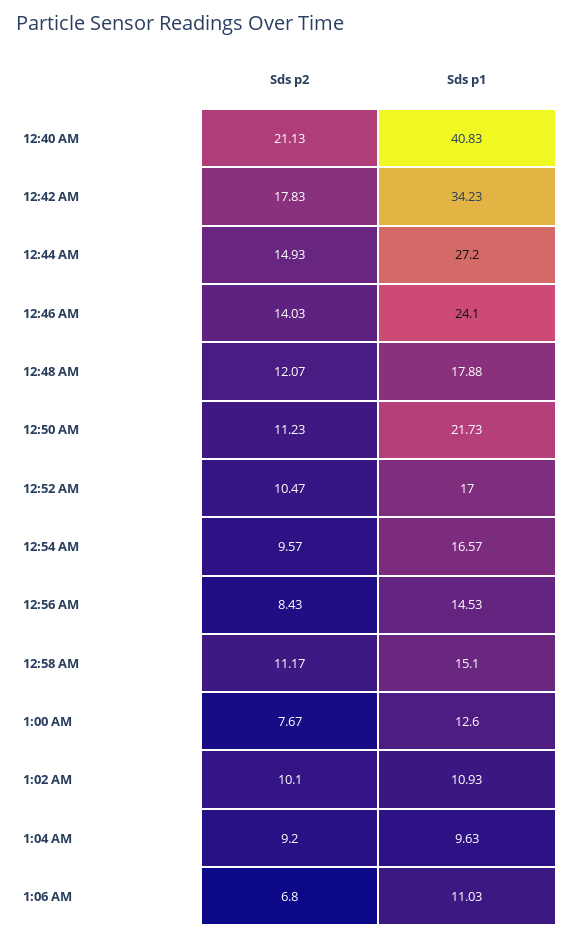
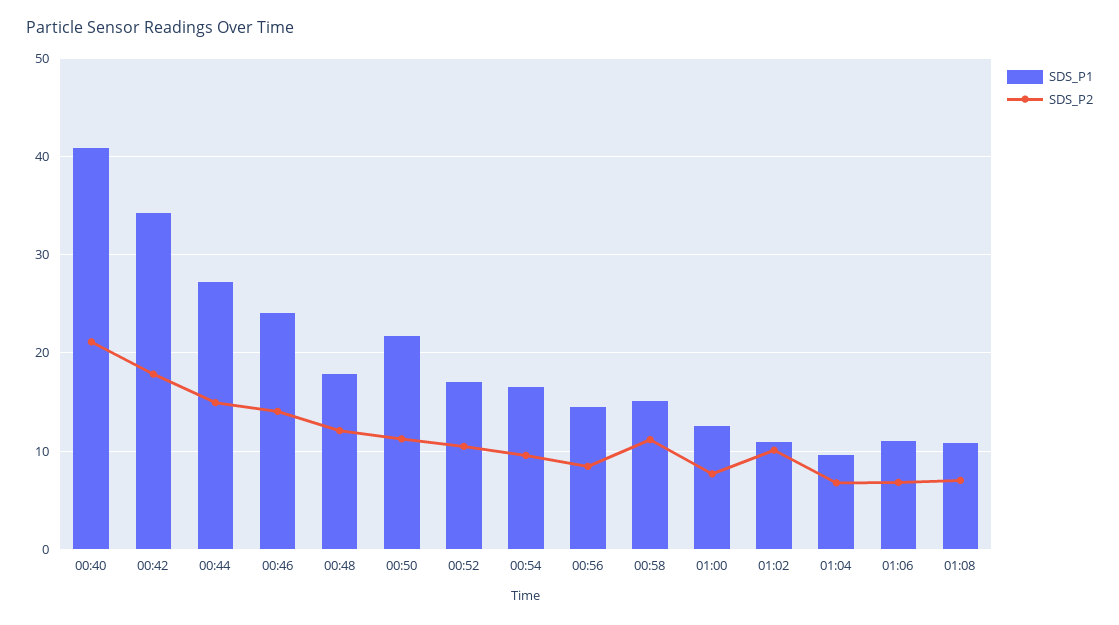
Sds p2, 1:04 AM: 9.2 -> 7
Sds p1, 01:08: none -> 11
Sds p2, 01:08: none -> 7

